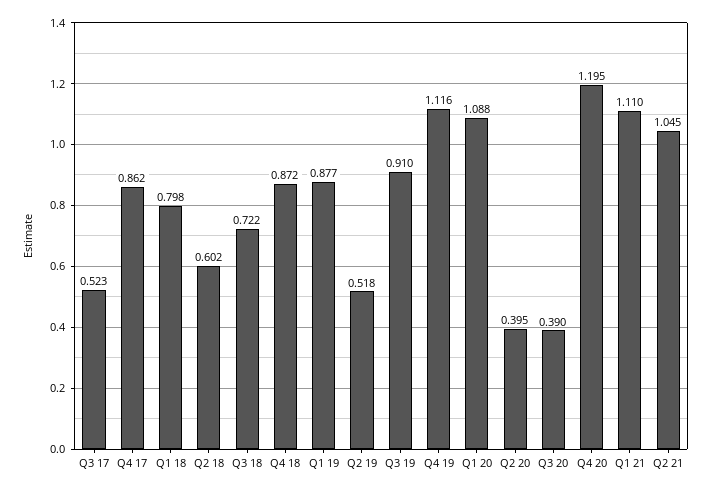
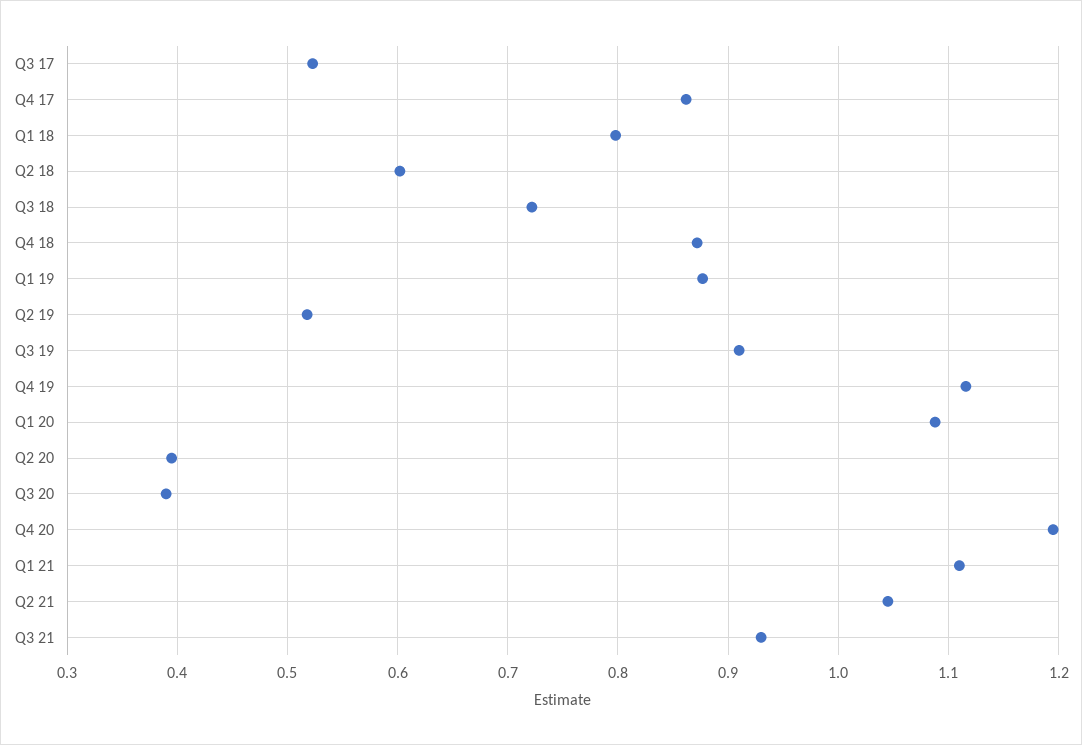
Q3 21: none -> 0.93

